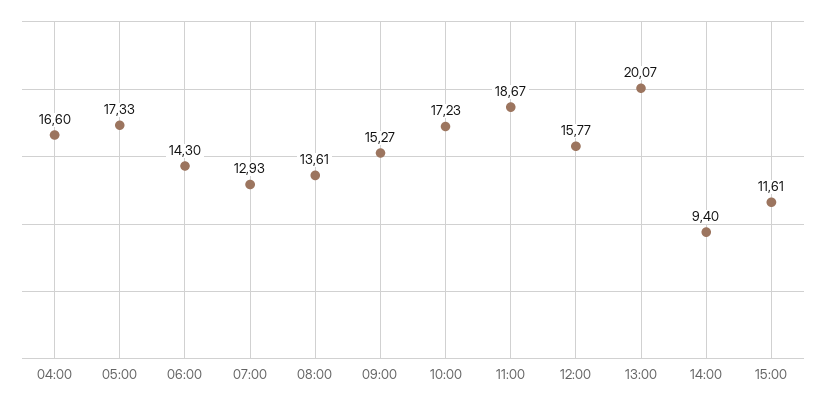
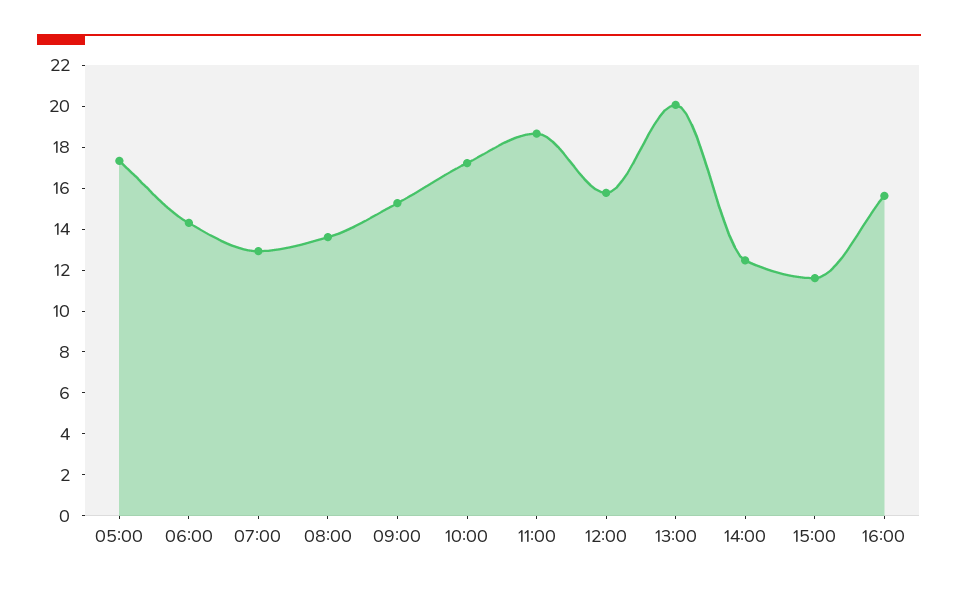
04:00: 16.6 -> none
14:00: 9.4 -> 12.5
16:00: none -> 15.5

